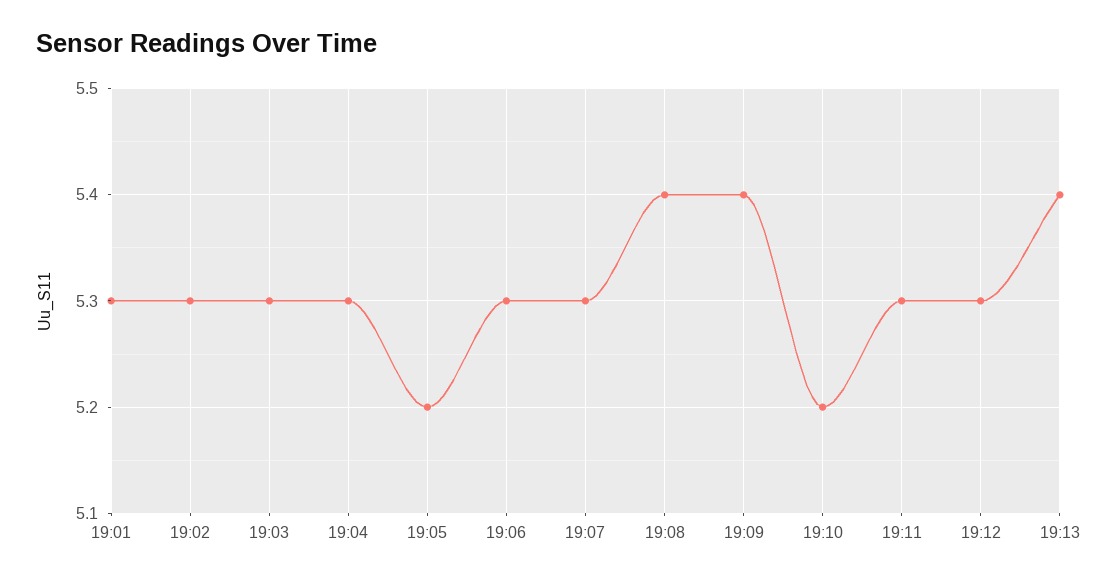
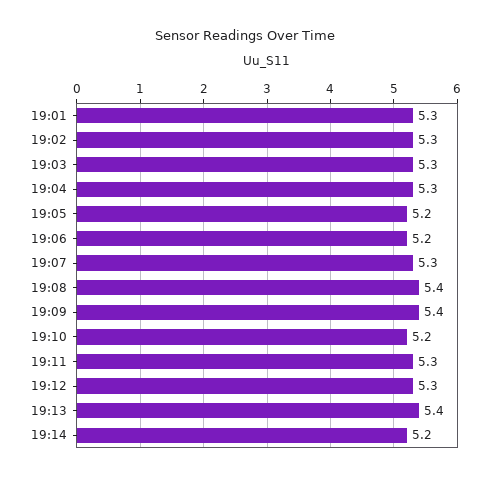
19:06: 5.3 -> 5.2
19:14: none -> 5.2

